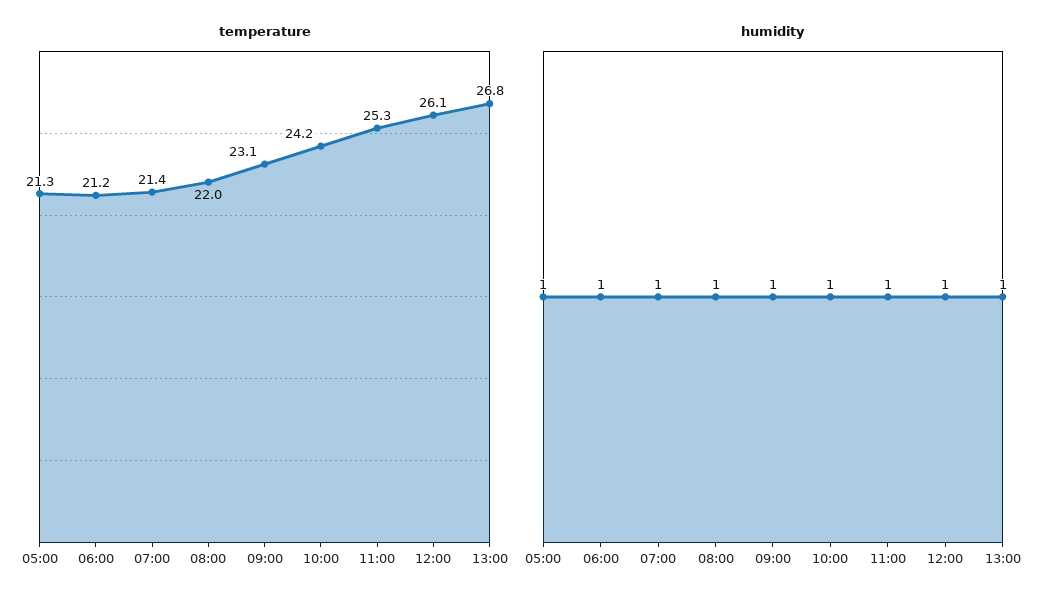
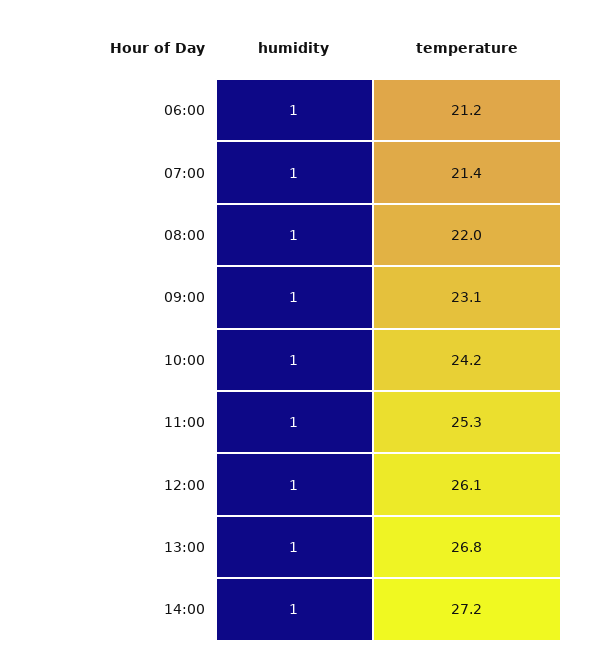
temperature, 05:00: 21.3 -> none
humidity, 05:00: 1 -> none
humidity, 14:00: none -> 1
temperature, 14:00: none -> 27.2

